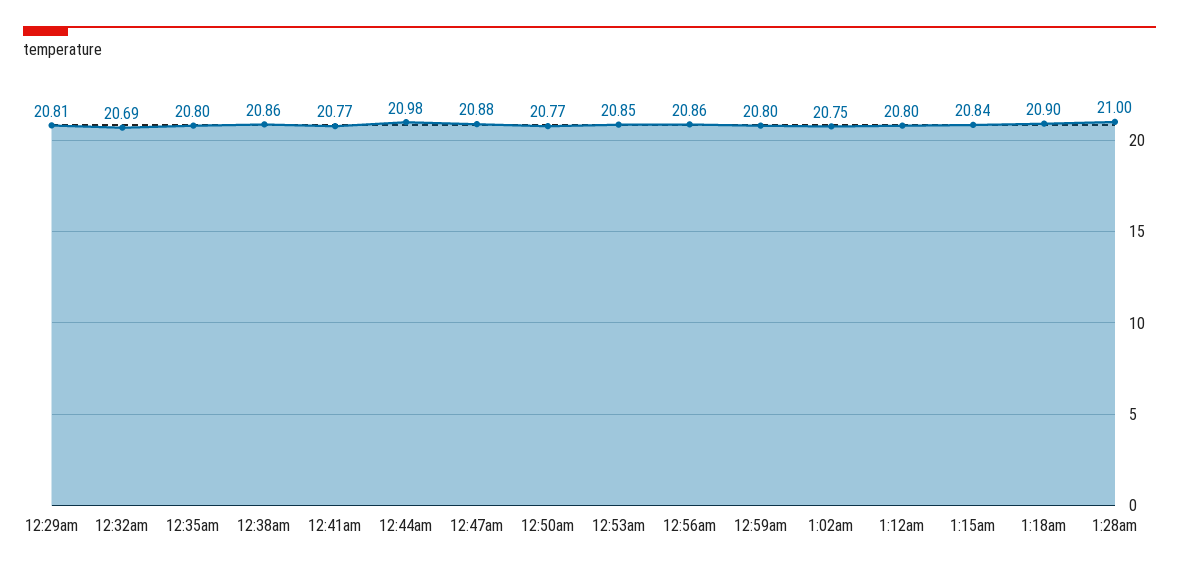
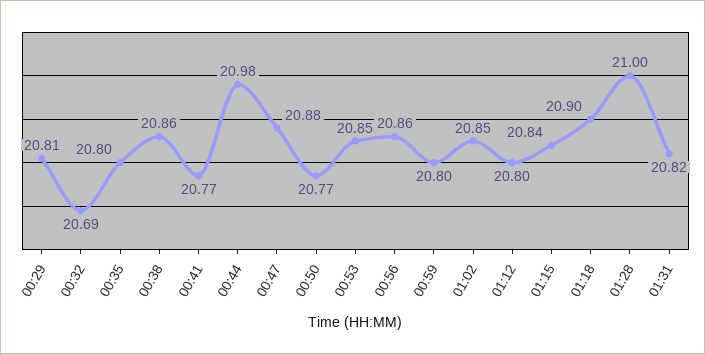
1:02am: 20.75 -> 20.85
01:31: none -> 20.82

